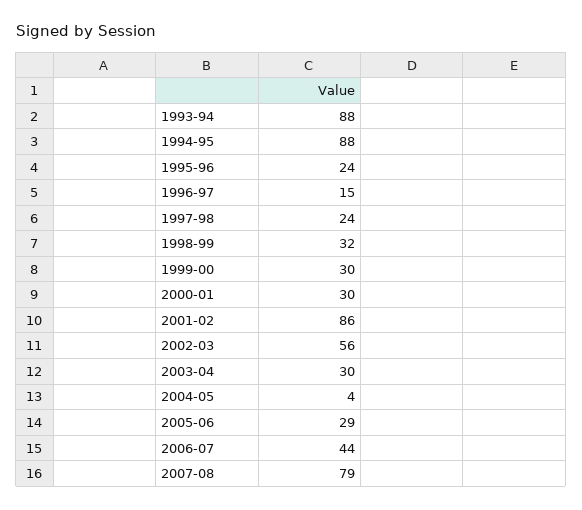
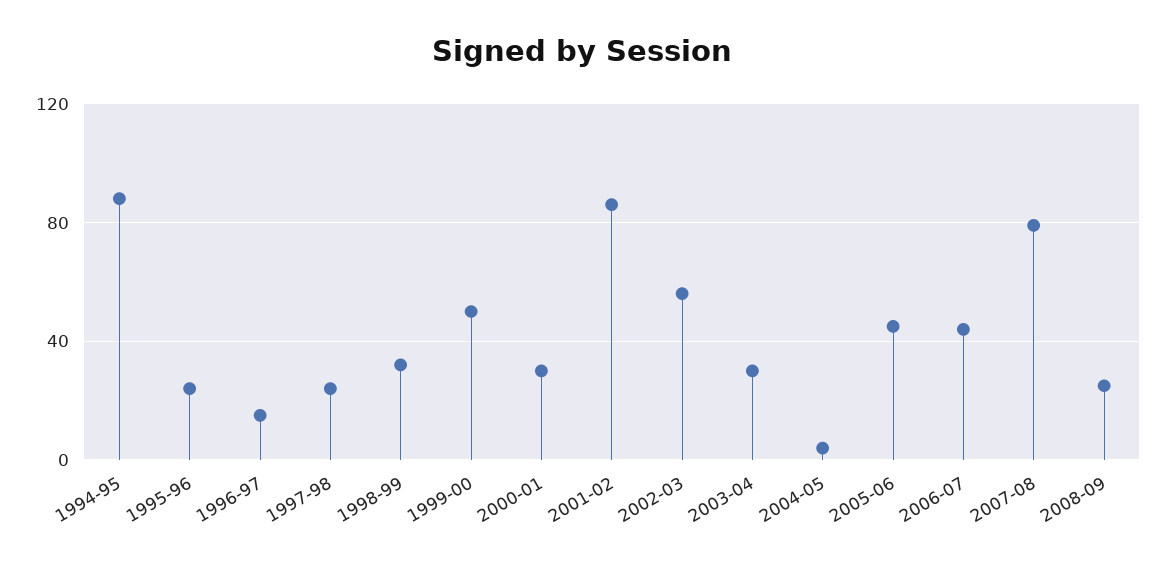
1993-94: 88 -> none
1999-00: 30 -> 50
2005-06: 29 -> 45
2008-09: none -> 25

